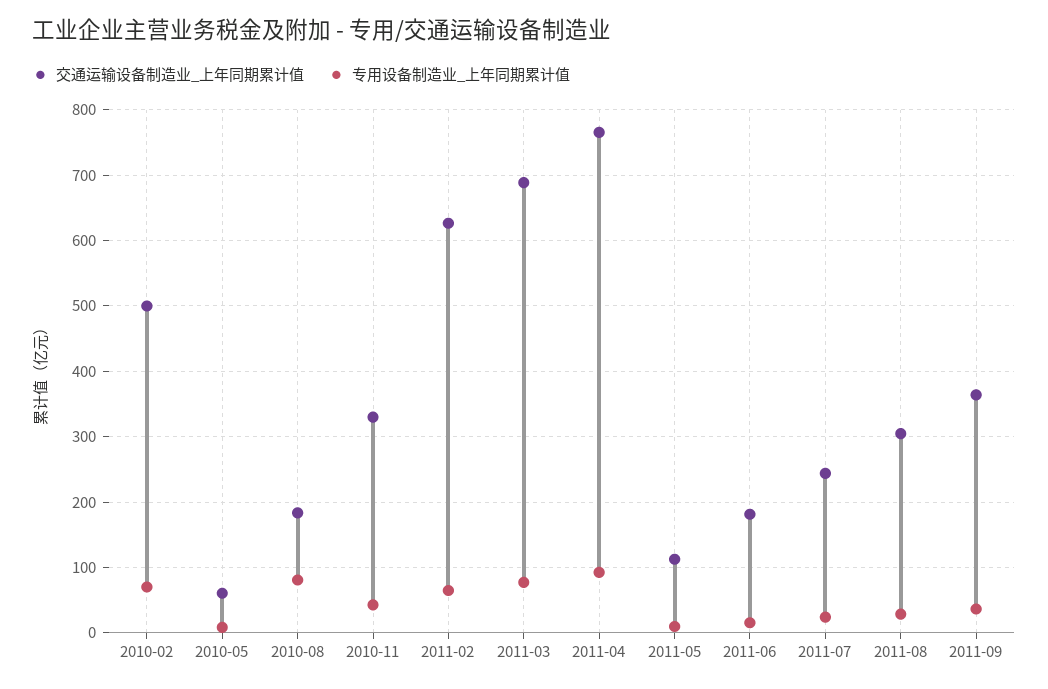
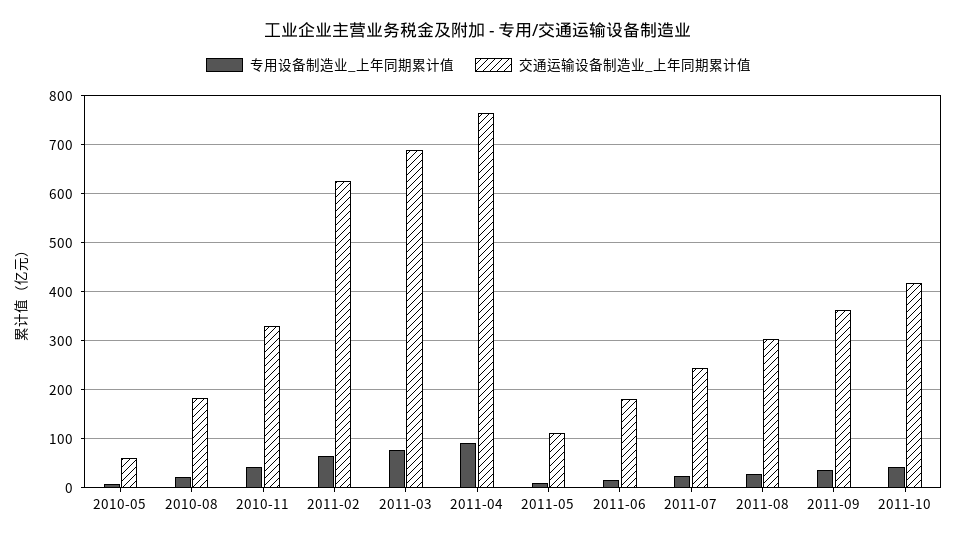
交通运输设备制造业_上年同期累计值, 2010-02: 500 -> none
专用设备制造业_上年同期累计值, 2010-02: 70 -> none
专用设备制造业_上年同期累计值, 2010-08: 80 -> 20
专用设备制造业_上年同期累计值, 2011-10: none -> 40
交通运输设备制造业_上年同期累计值, 2011-10: none -> 420

